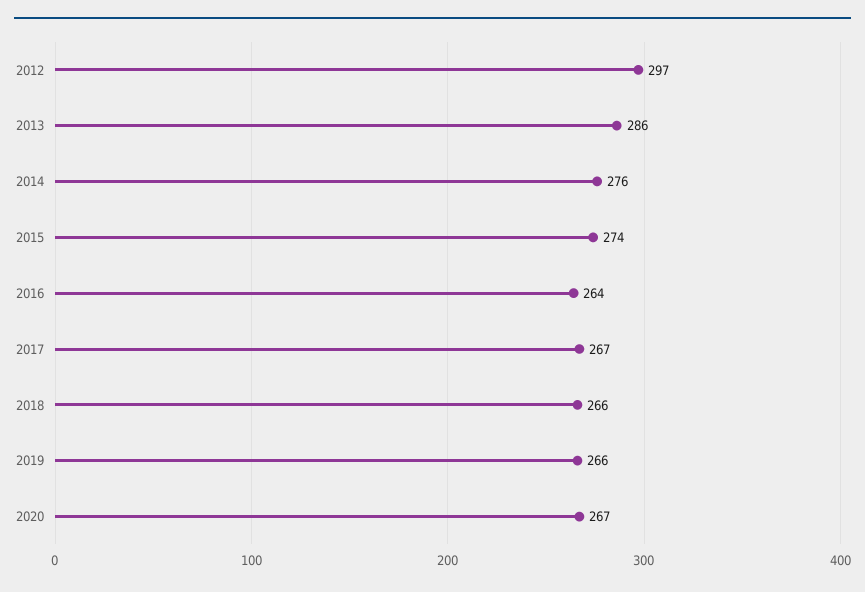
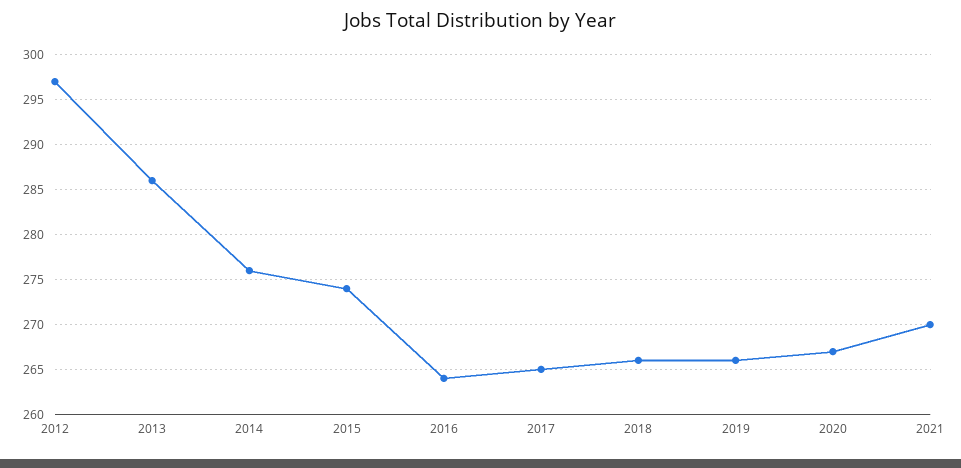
2017: 267 -> 265
2021: none -> 270

